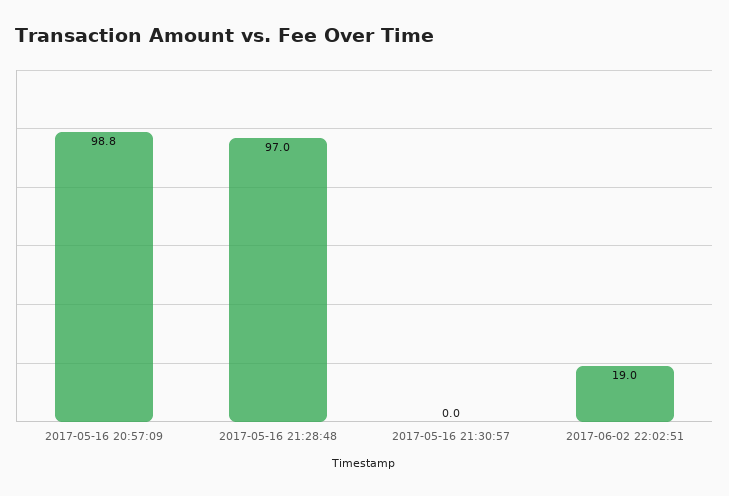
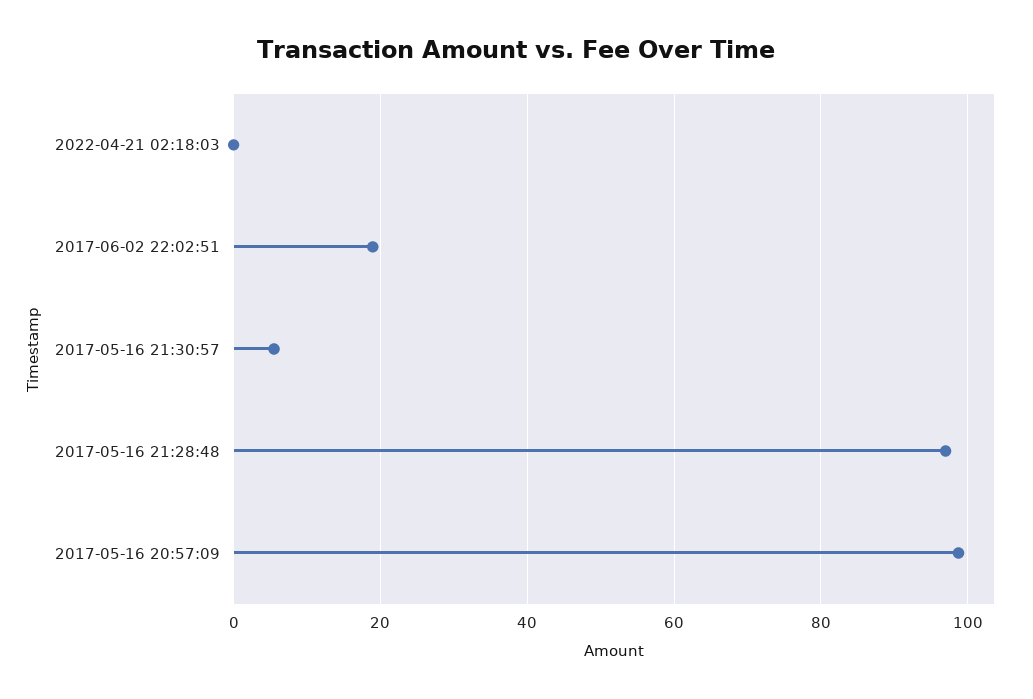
2017-05-16 21:30:57: 0 -> 6
2022-04-21 02:18:03: none -> 0

